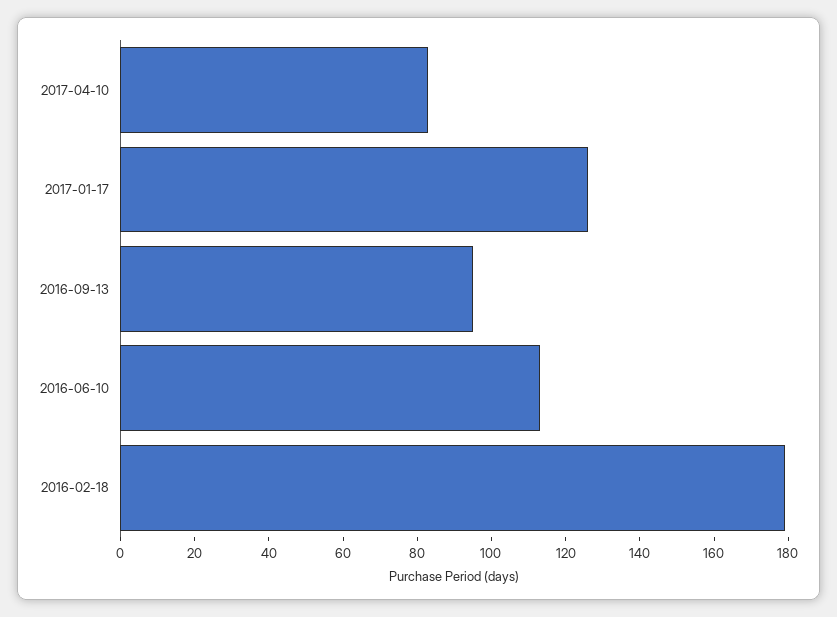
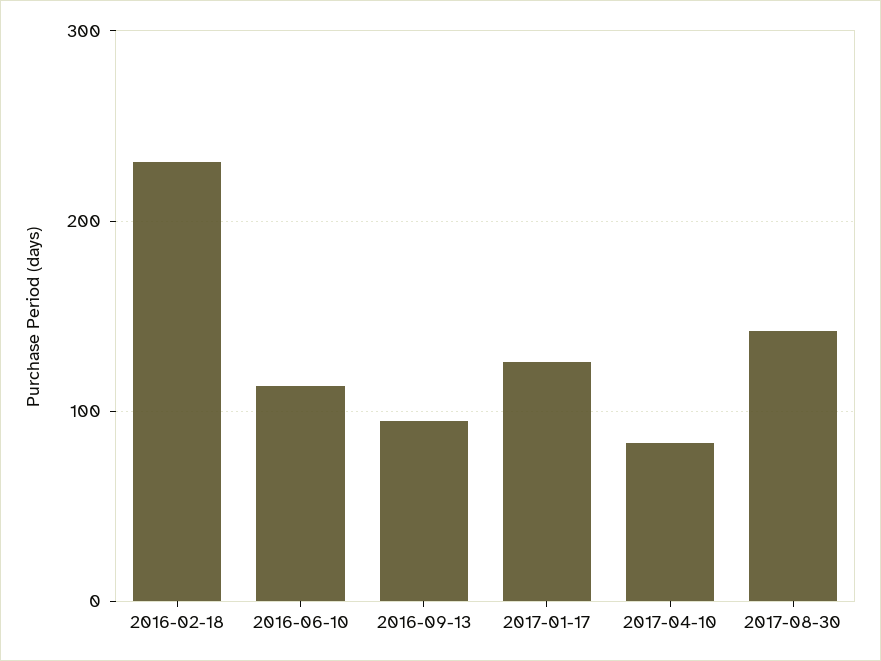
2016-02-18: 180 -> 230
2017-08-30: none -> 140

